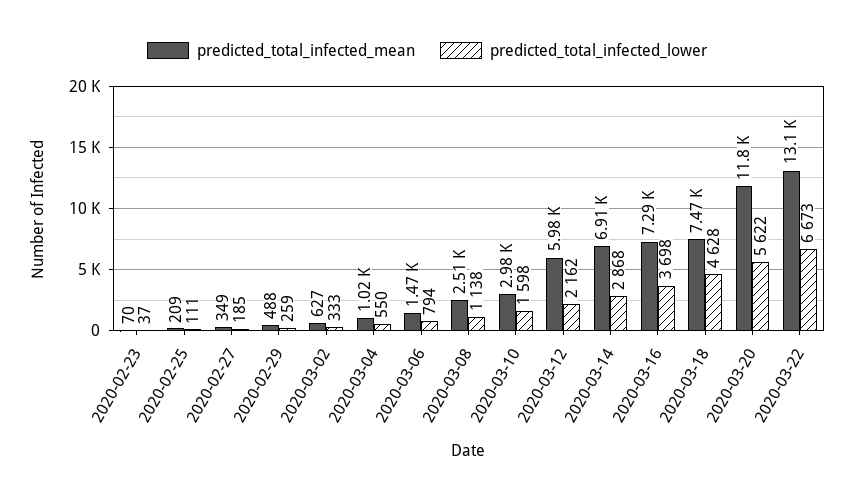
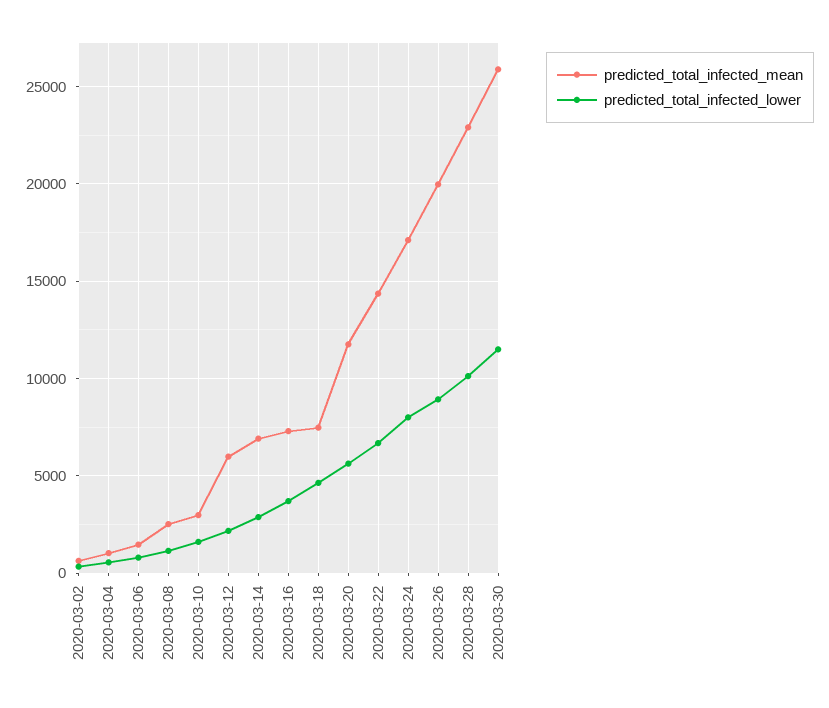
predicted_total_infected_mean, 2020-02-23: 70 -> none
predicted_total_infected_lower, 2020-02-23: 37 -> none
predicted_total_infected_mean, 2020-02-25: 209 -> none
predicted_total_infected_lower, 2020-02-25: 111 -> none
predicted_total_infected_mean, 2020-02-27: 349 -> none
predicted_total_infected_lower, 2020-02-27: 185 -> none
predicted_total_infected_mean, 2020-02-29: 488 -> none
predicted_total_infected_lower, 2020-02-29: 259 -> none
predicted_total_infected_mean, 2020-03-22: 13100 -> 14500
predicted_total_infected_mean, 2020-03-24: none -> 17000
predicted_total_infected_lower, 2020-03-24: none -> 8000
predicted_total_infected_mean, 2020-03-26: none -> 20000
predicted_total_infected_lower, 2020-03-26: none -> 9000
predicted_total_infected_mean, 2020-03-28: none -> 23000
predicted_total_infected_lower, 2020-03-28: none -> 10000
predicted_total_infected_mean, 2020-03-30: none -> 26000
predicted_total_infected_lower, 2020-03-30: none -> 11500

